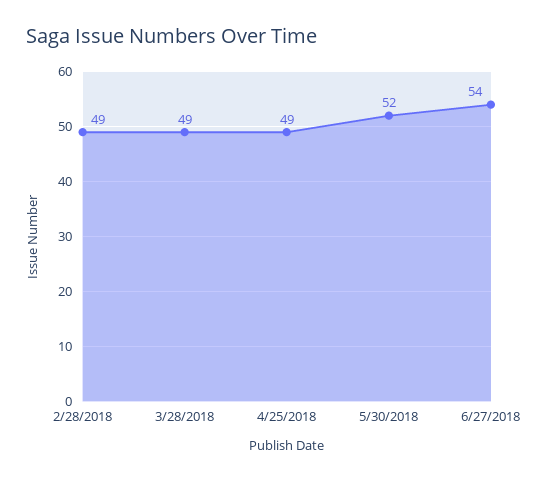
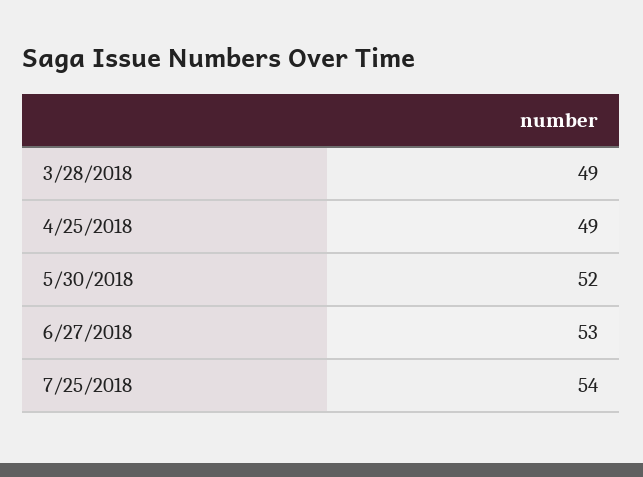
2/28/2018: 49 -> none
6/27/2018: 54 -> 53
7/25/2018: none -> 54

